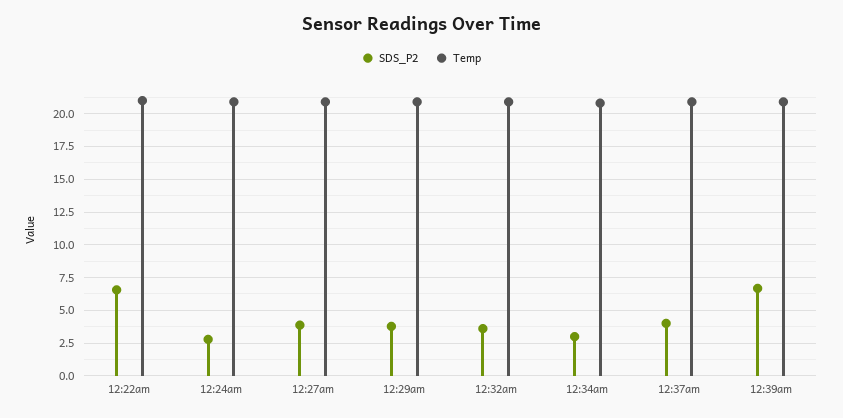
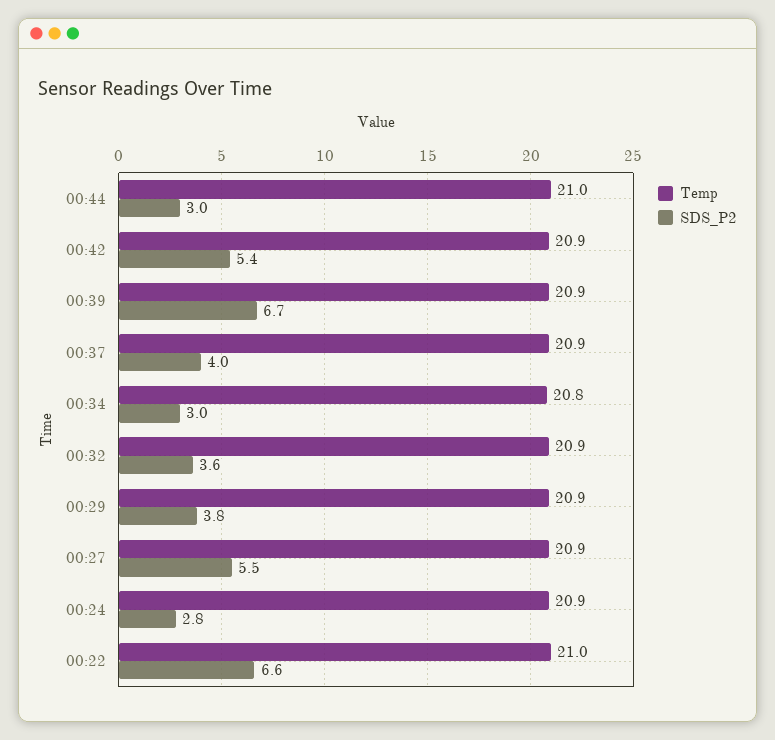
SDS_P2, 12:27am: 4 -> 5.5
Temp, 00:44: none -> 21
SDS_P2, 00:44: none -> 3
Temp, 00:42: none -> 20.9
SDS_P2, 00:42: none -> 5.4

